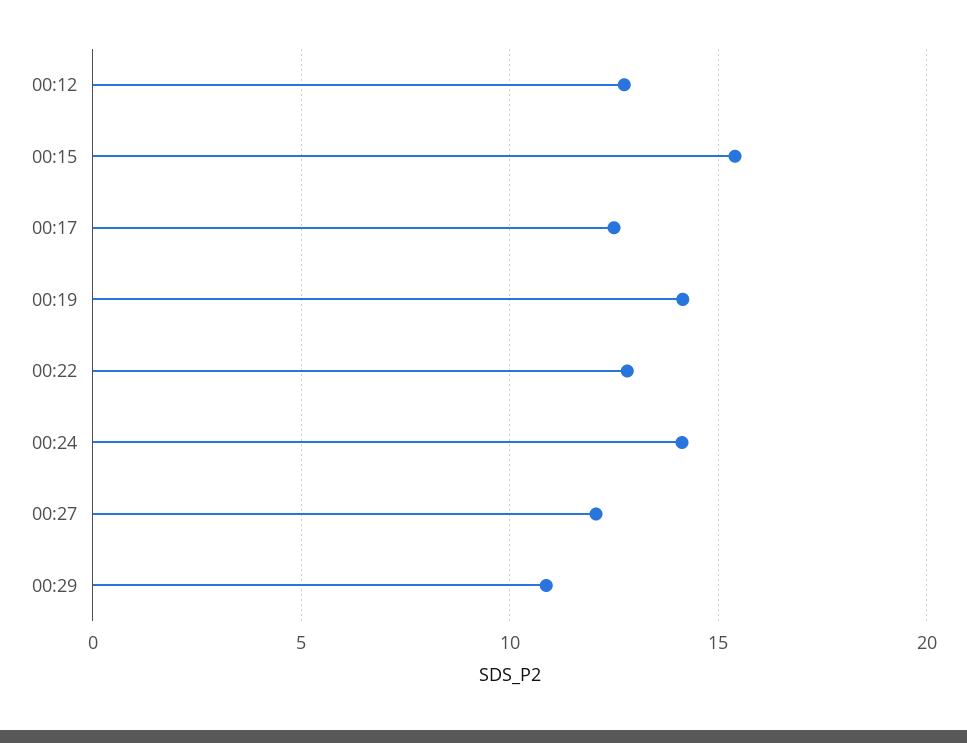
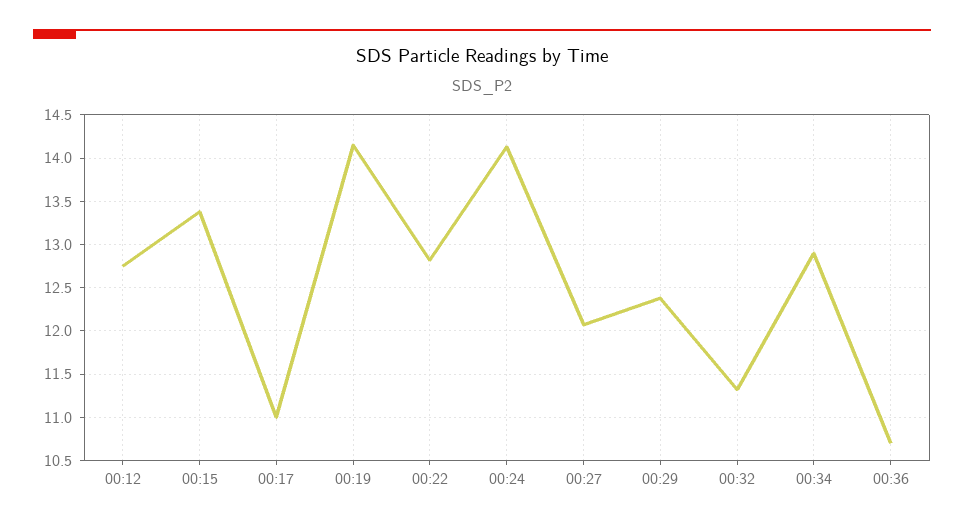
00:15: 15.5 -> 13.4
00:17: 12.5 -> 11
00:29: 11 -> 12.4
00:32: none -> 11.3
00:34: none -> 12.9
00:36: none -> 10.7

